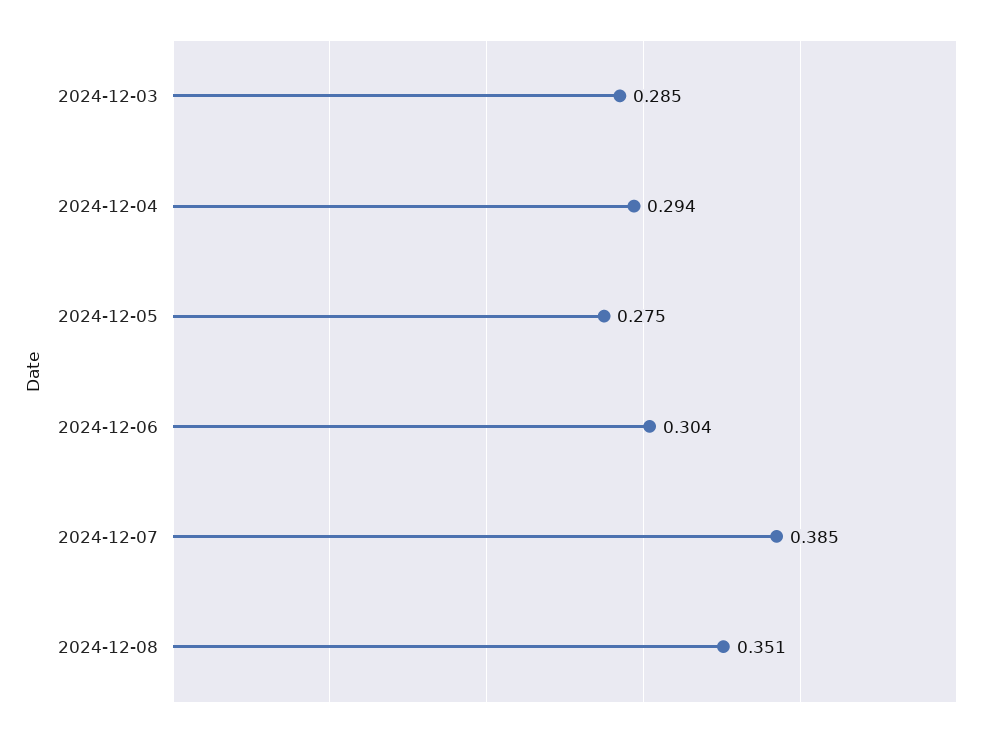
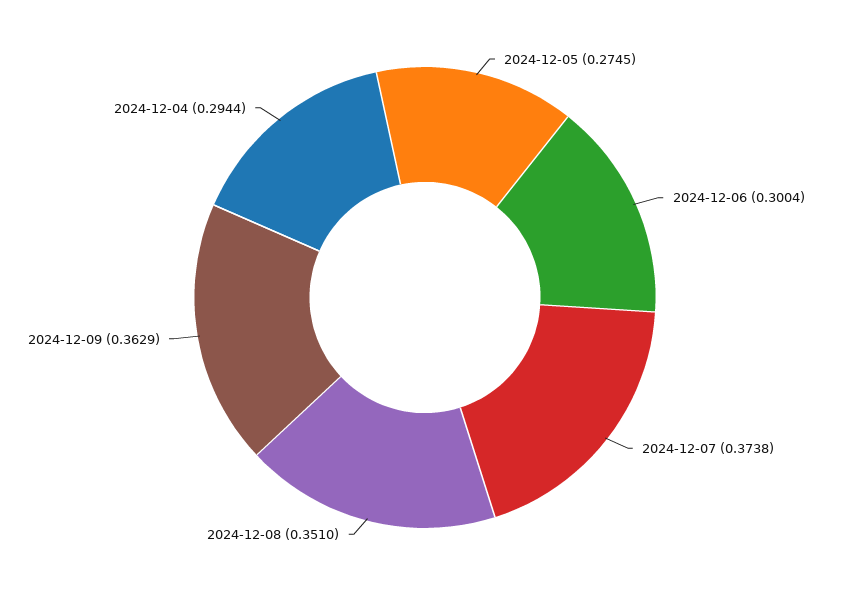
2024-12-03: 0.285 -> none
2024-12-06: 0.304 -> 0.3004
2024-12-07: 0.385 -> 0.3738
2024-12-09: none -> 0.3629

